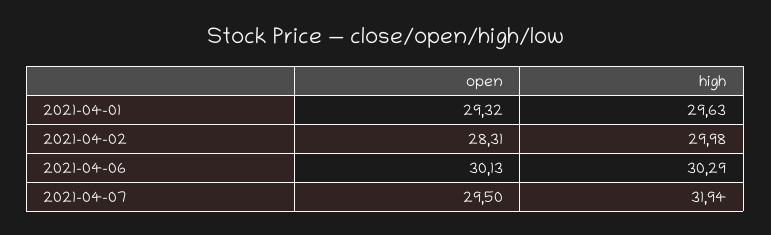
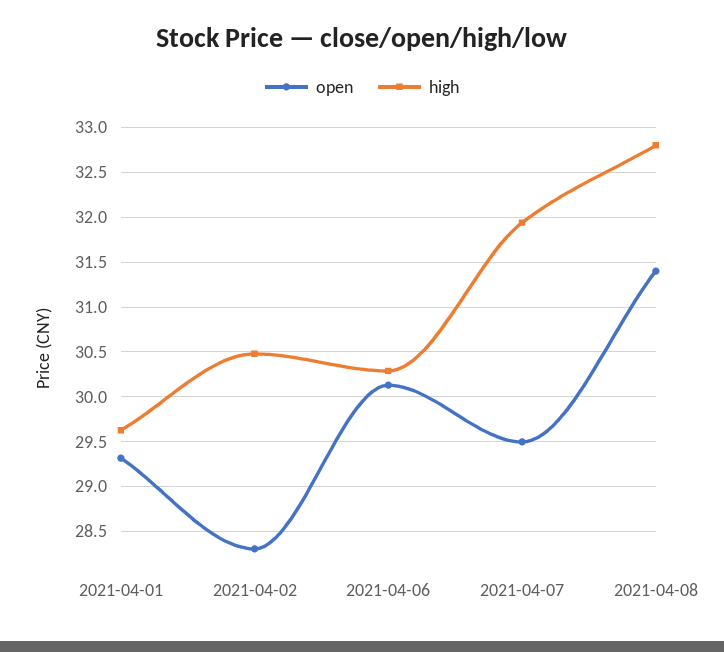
high, 2021-04-02: 29.98 -> 30.5
open, 2021-04-08: none -> 31.4
high, 2021-04-08: none -> 32.8

